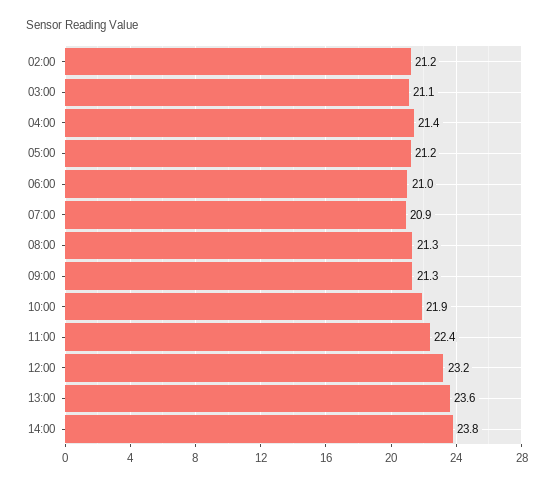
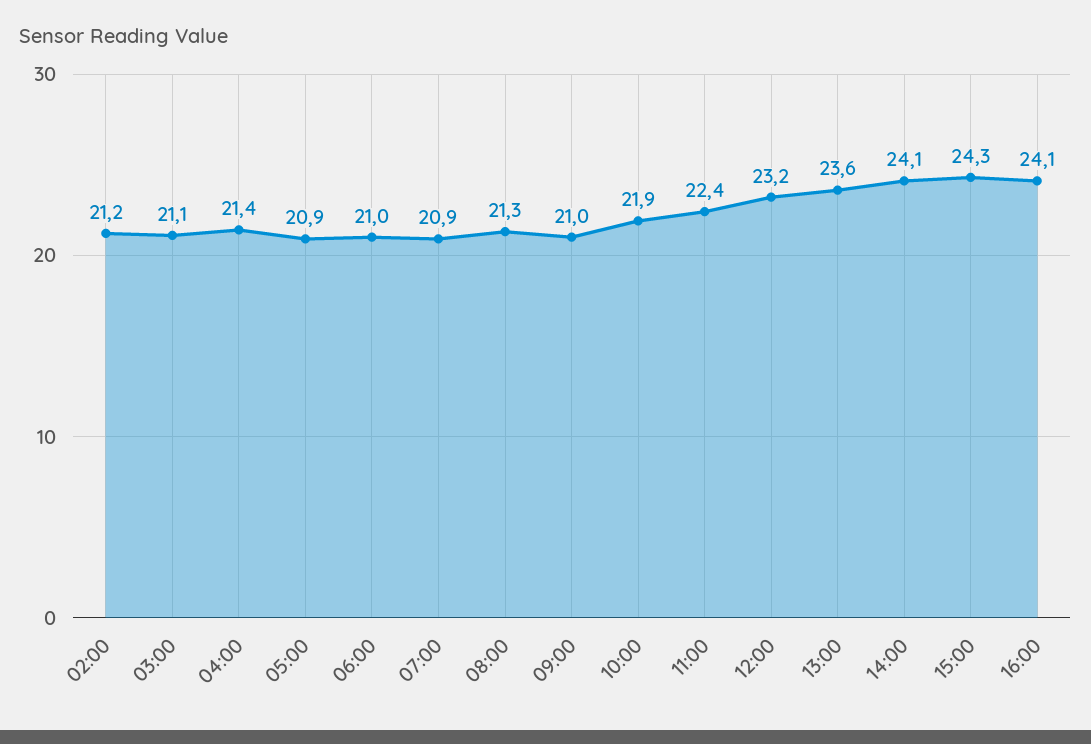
05:00: 21.2 -> 20.9
09:00: 21.3 -> 21
14:00: 23.8 -> 24.1
15:00: none -> 24.3
16:00: none -> 24.1

